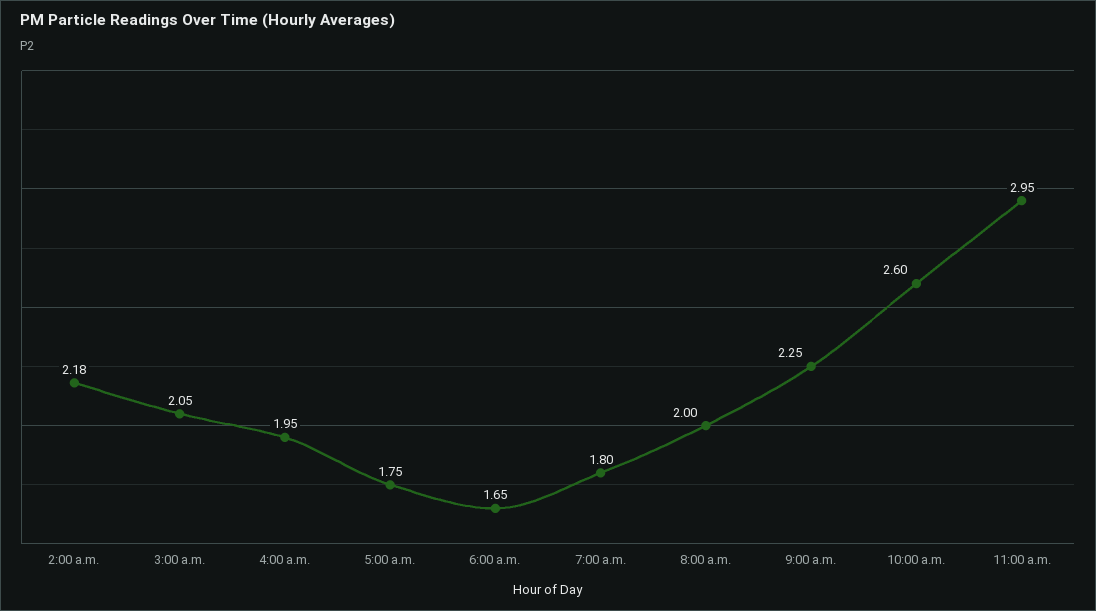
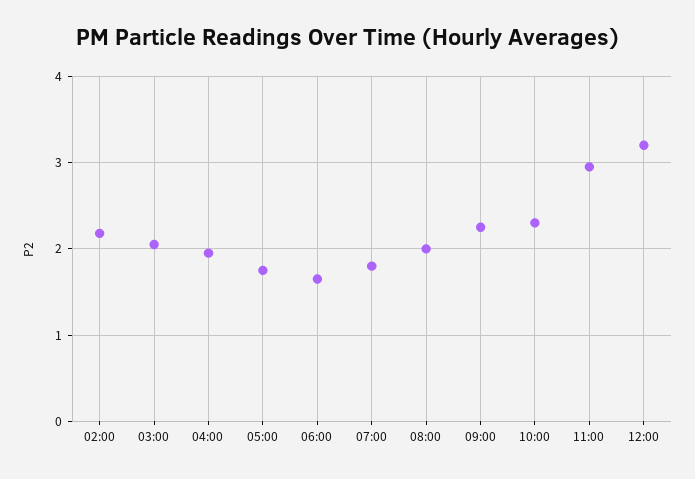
10:00 a.m.: 2.6 -> 2.3
12:00: none -> 3.2

